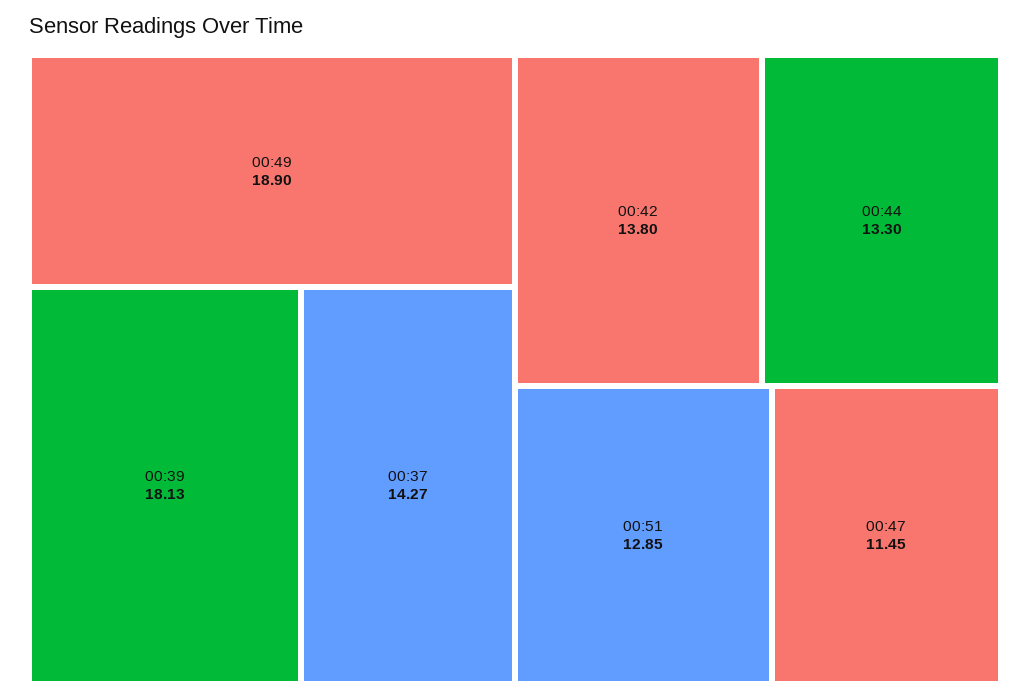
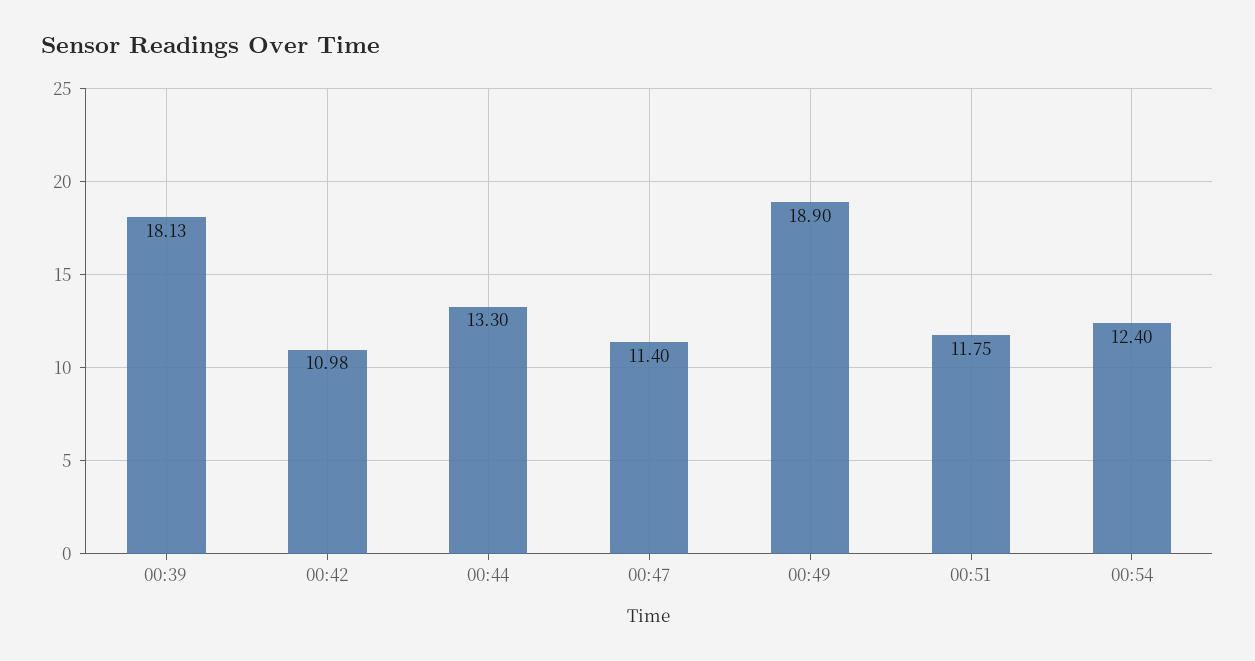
00:37: 14.27 -> none
00:42: 13.8 -> 10.98
00:51: 12.85 -> 11.75
00:47: 11.45 -> 11.4
00:54: none -> 12.4

